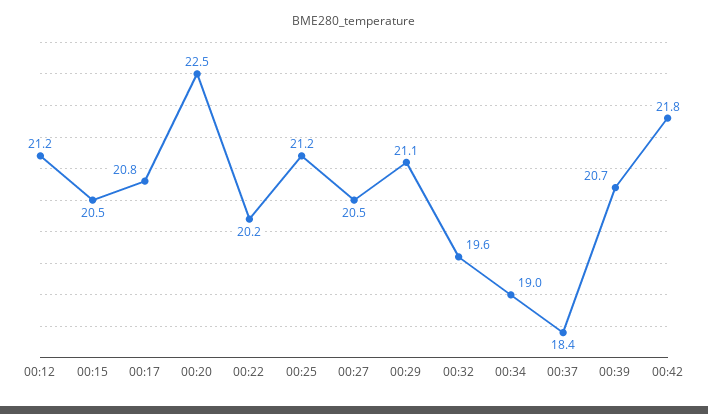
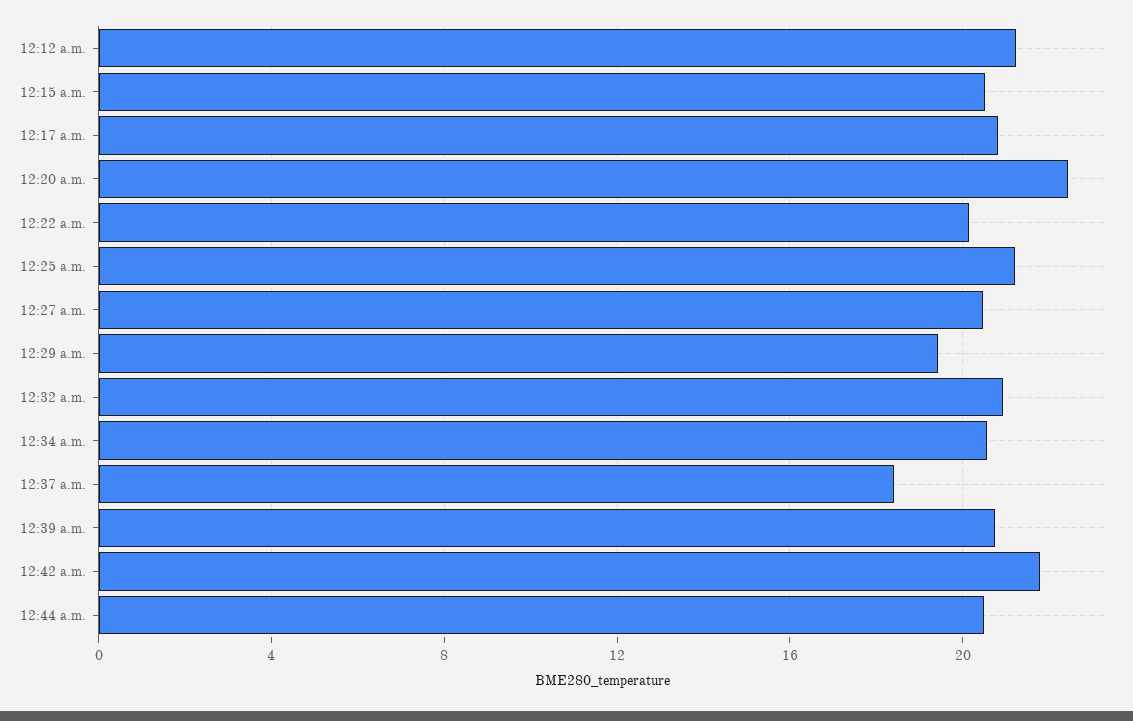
00:29: 21.1 -> 19.5
00:32: 19.6 -> 21
00:34: 19 -> 20.5
12:44 a.m.: none -> 20.5

